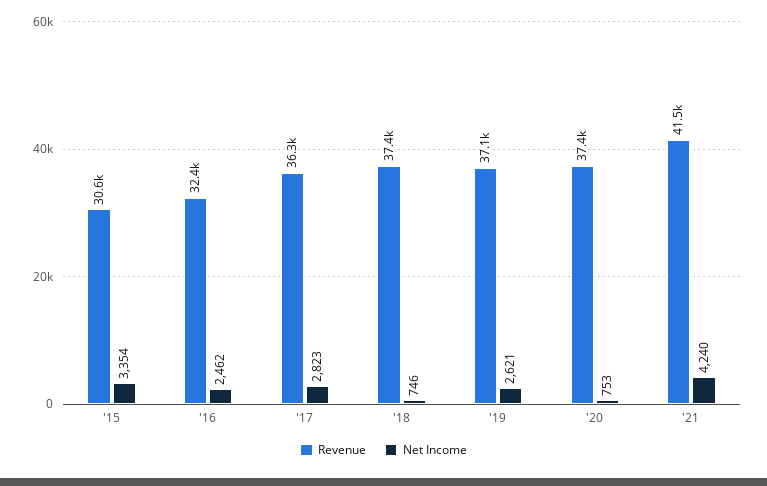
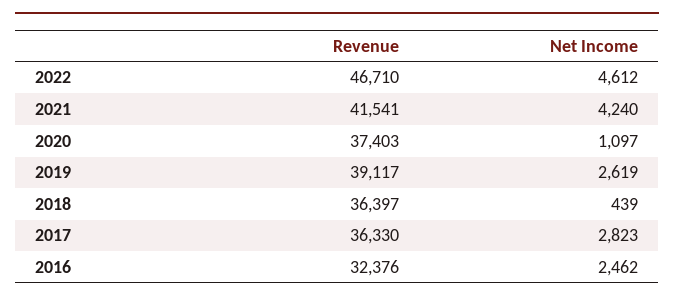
Revenue, '15: 30600 -> none
Net Income, '15: 3354 -> none
Revenue, '18: 37400 -> 36397
Net Income, '18: 746 -> 439
Revenue, '19: 37100 -> 39117
Net Income, '19: 2621 -> 2619
Net Income, '20: 753 -> 1097
Revenue, 2022: none -> 46710
Net Income, 2022: none -> 4612

